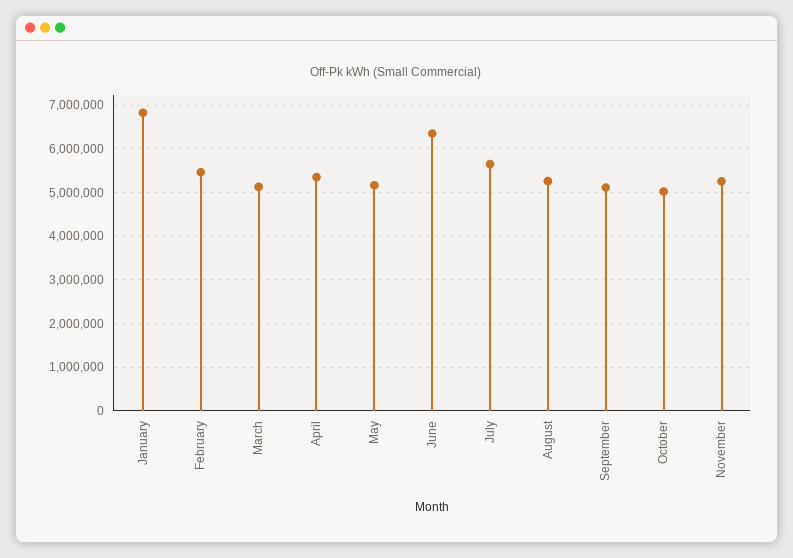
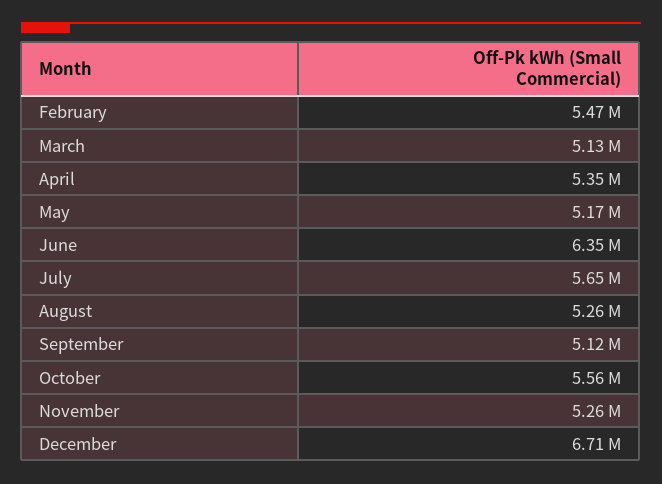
January: 6800000 -> none
October: 5000000 -> 5560000
December: none -> 6710000

